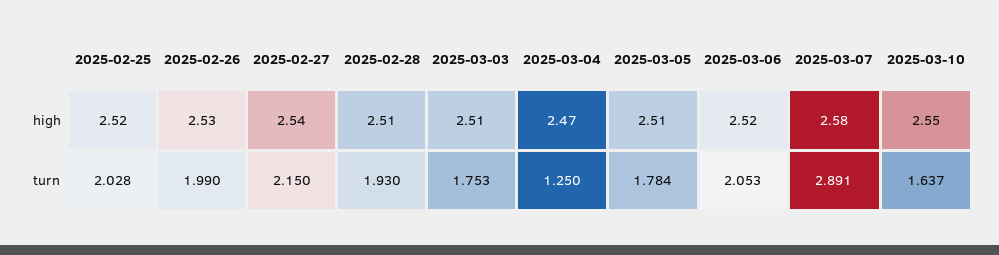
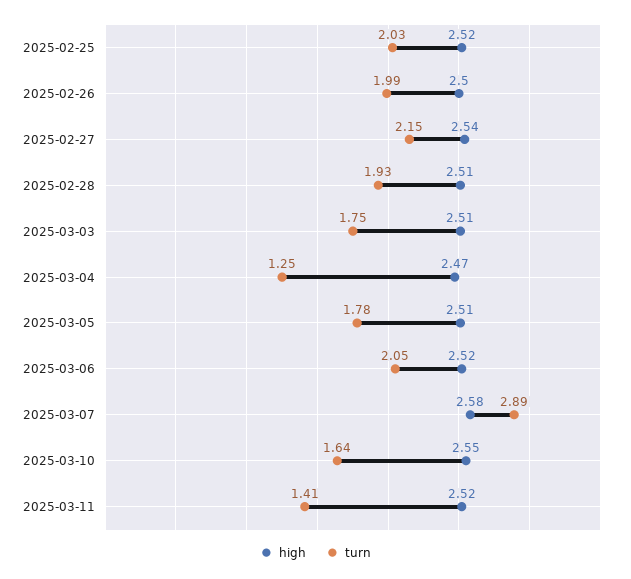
high, 2025-02-26: 2.53 -> 2.5
high, 2025-03-11: none -> 2.52
turn, 2025-03-11: none -> 1.41

